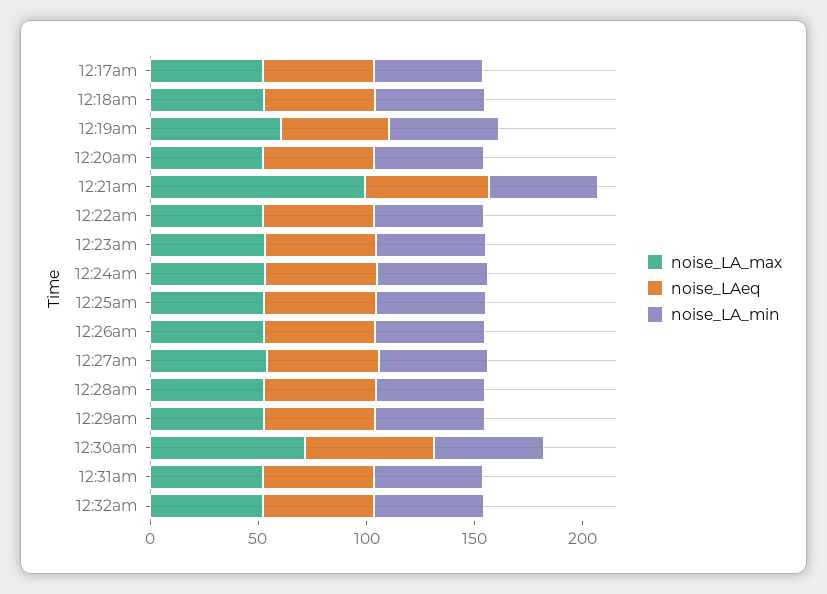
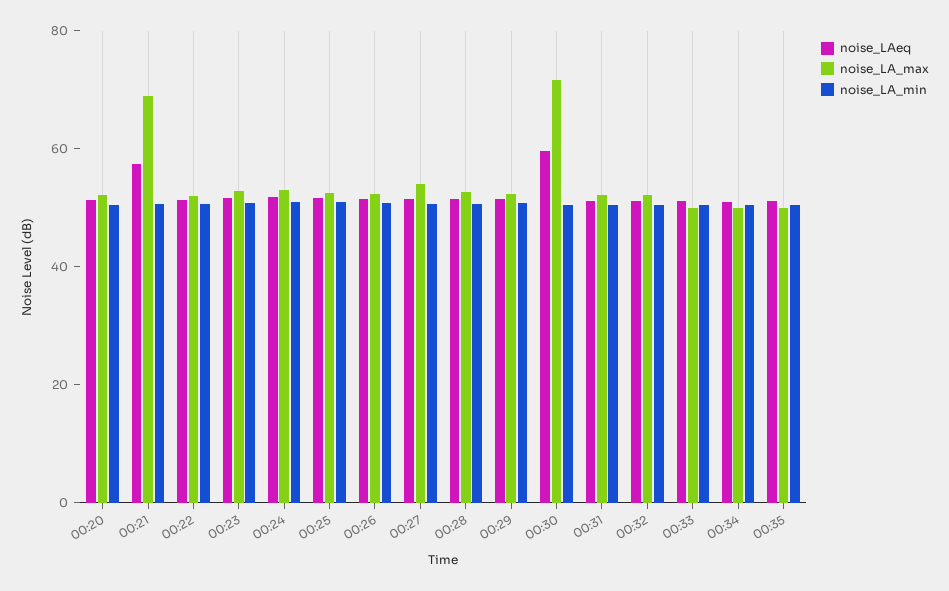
noise_LA_max, 12:17am: 50 -> none
noise_LAeq, 12:17am: 50 -> none
noise_LA_min, 12:17am: 50 -> none
noise_LA_max, 12:18am: 50 -> none
noise_LAeq, 12:18am: 50 -> none
noise_LA_min, 12:18am: 50 -> none
noise_LA_max, 12:19am: 60 -> none
noise_LAeq, 12:19am: 50 -> none
noise_LA_min, 12:19am: 50 -> none
noise_LA_max, 12:21am: 100 -> 70
noise_LAeq, 00:33: none -> 50
noise_LA_max, 00:33: none -> 50
noise_LA_min, 00:33: none -> 50
noise_LAeq, 00:34: none -> 50
noise_LA_max, 00:34: none -> 50
noise_LA_min, 00:34: none -> 50
noise_LAeq, 00:35: none -> 50
noise_LA_max, 00:35: none -> 50
noise_LA_min, 00:35: none -> 50

